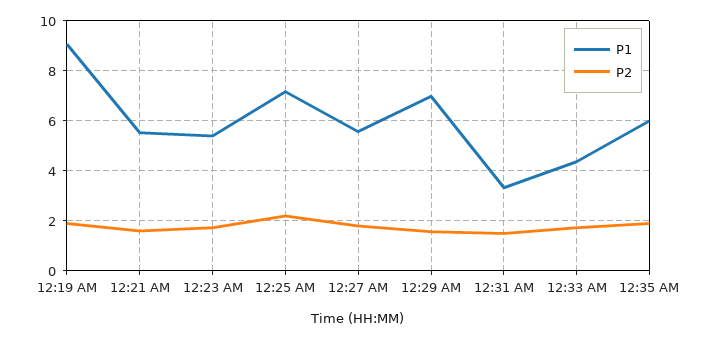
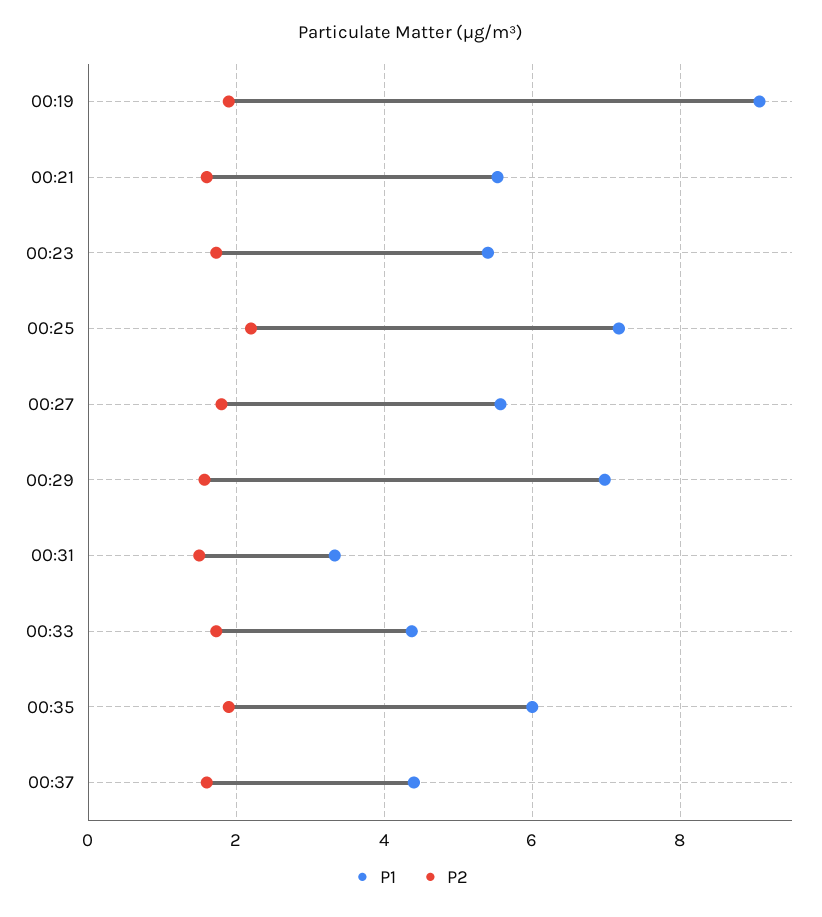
P1, 00:37: none -> 4.4
P2, 00:37: none -> 1.6

